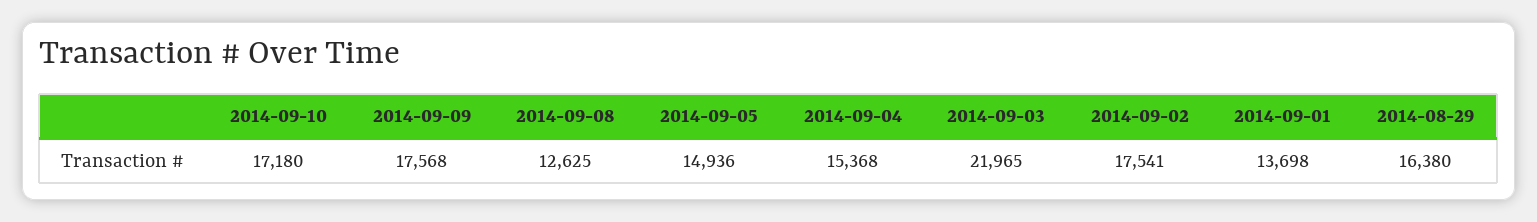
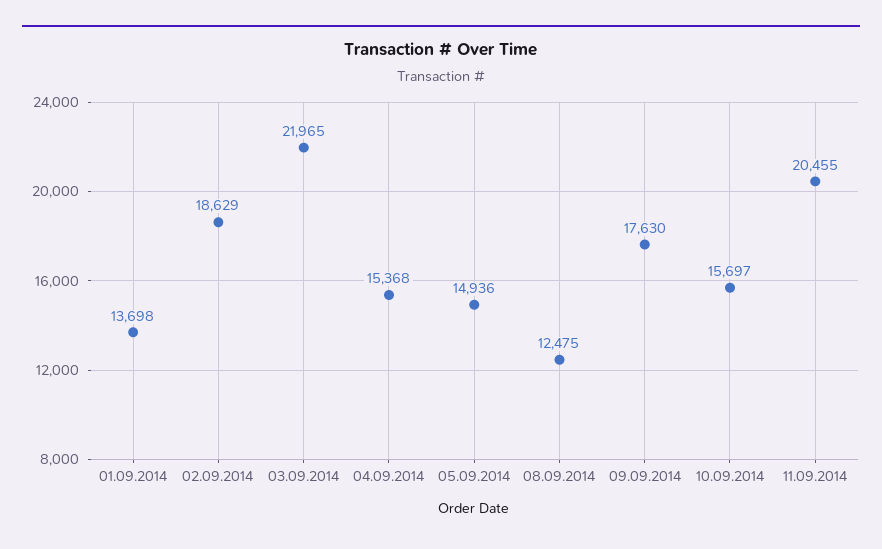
2014-09-10: 17180 -> 15697
2014-09-09: 17568 -> 17630
2014-09-08: 12625 -> 12475
2014-09-02: 17541 -> 18629
2014-08-29: 16380 -> none
11.09.2014: none -> 20455

